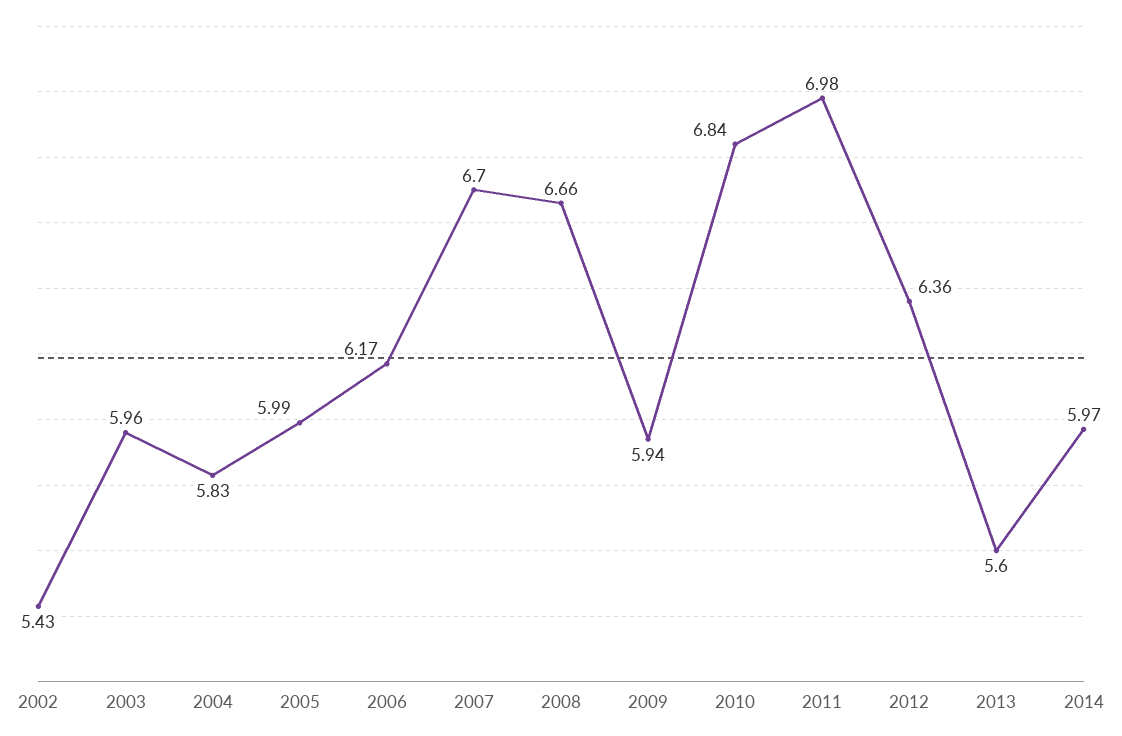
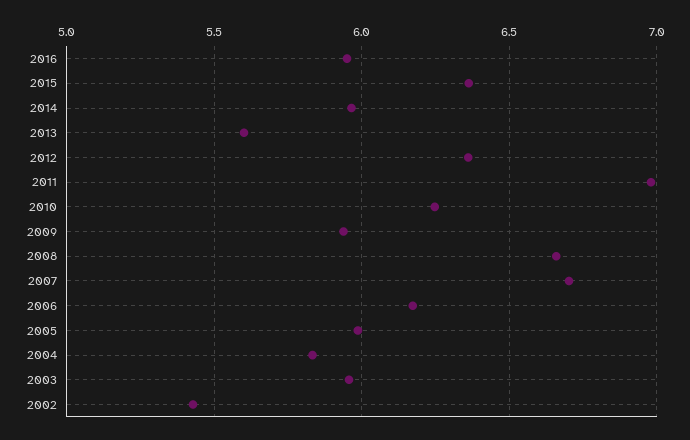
2010: 6.84 -> 6.25
2016: none -> 5.95
2015: none -> 6.35

